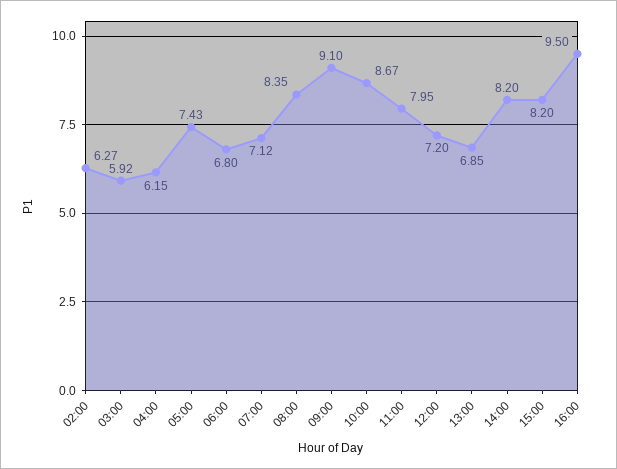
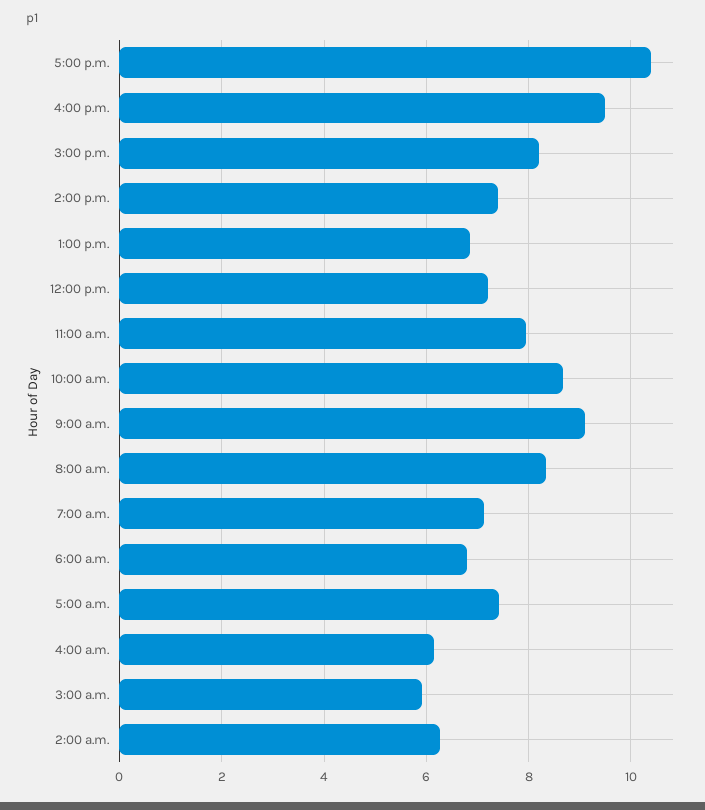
14:00: 8.2 -> 7.4
5:00 p.m.: none -> 10.4

